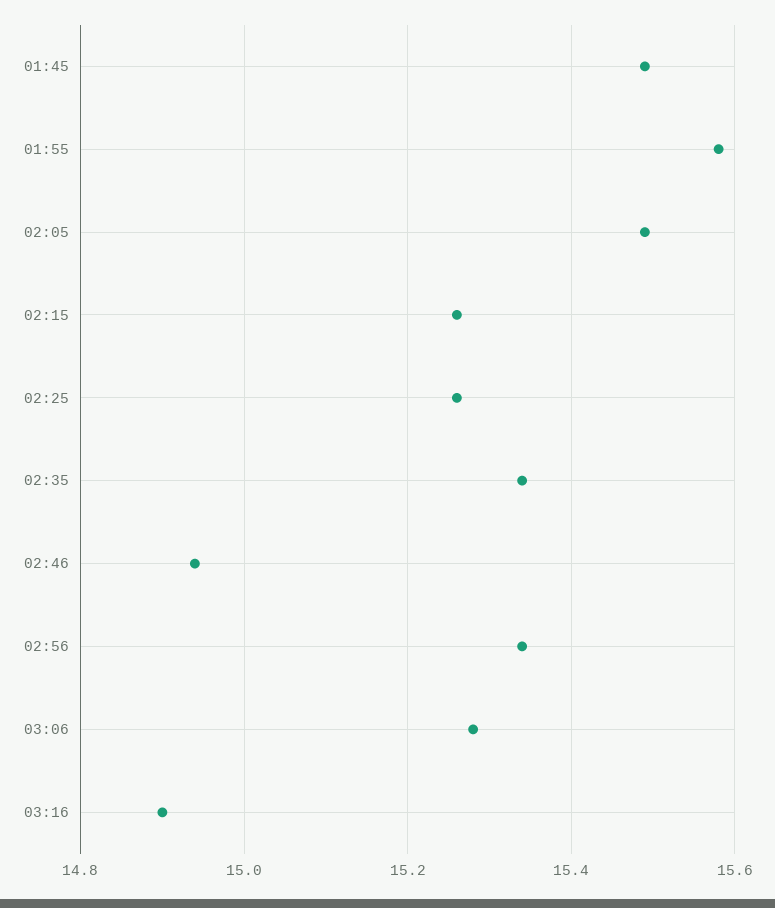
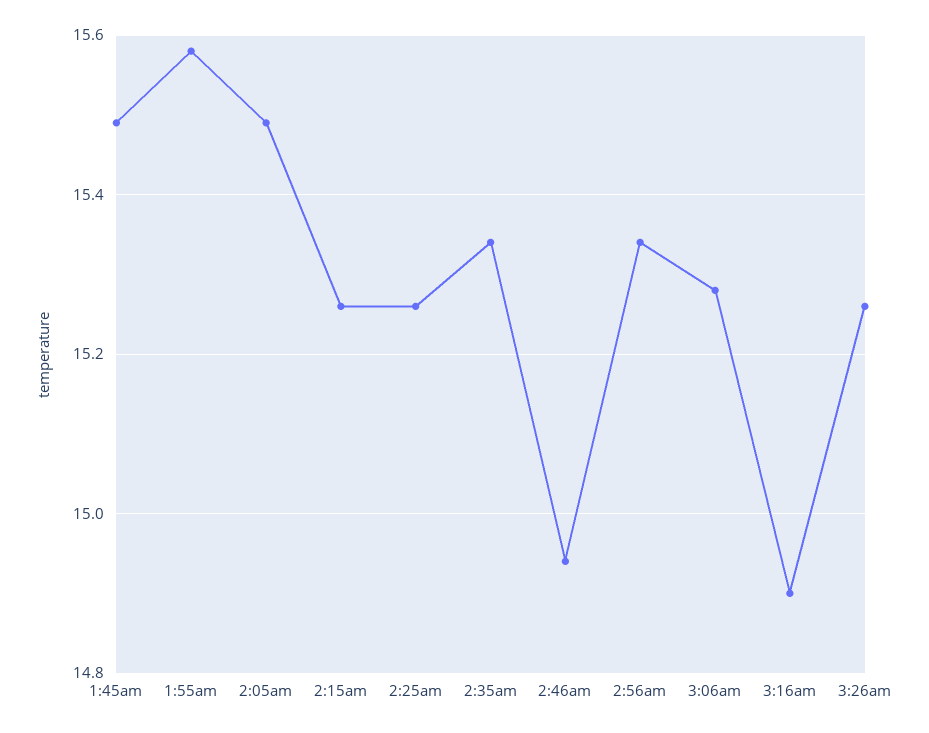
3:26am: none -> 15.25

